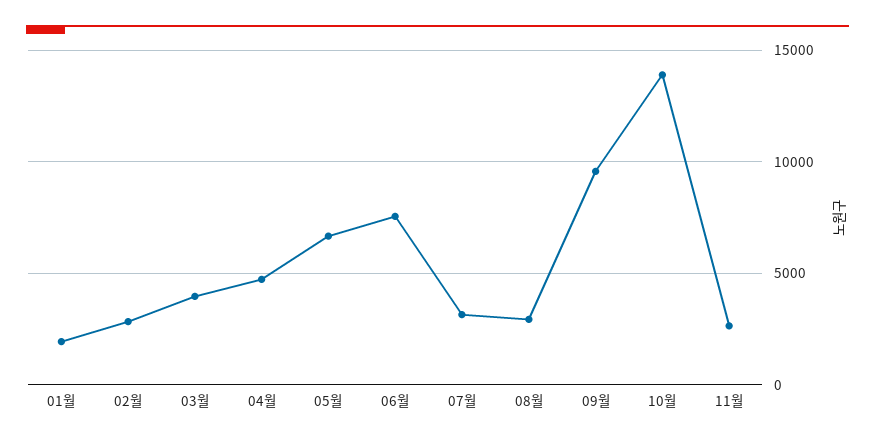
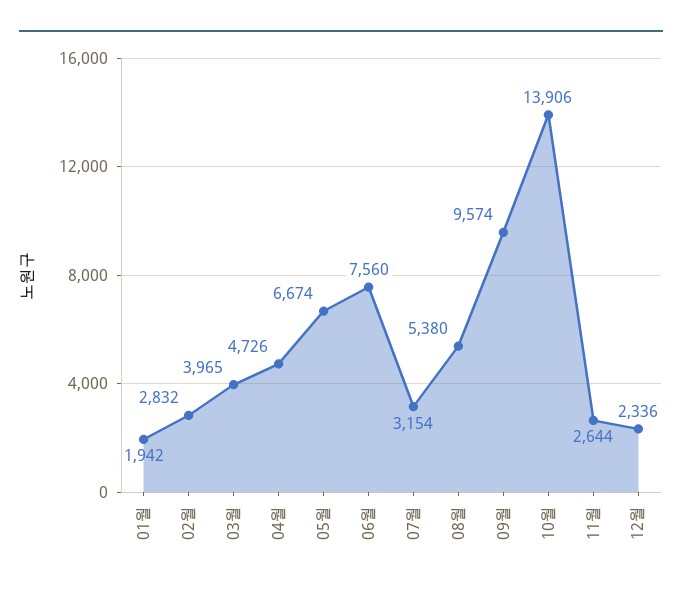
08월: 3000 -> 5380
12월: none -> 2336

